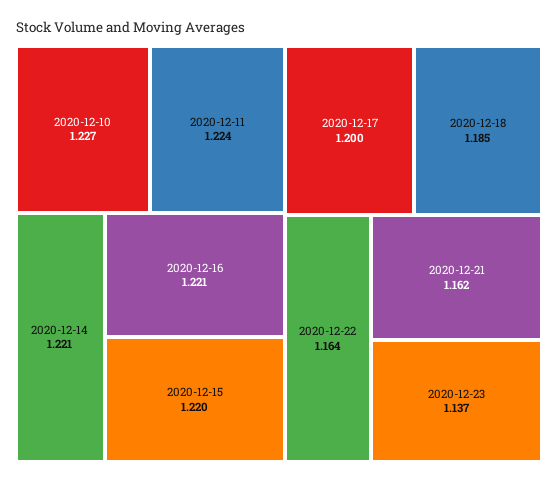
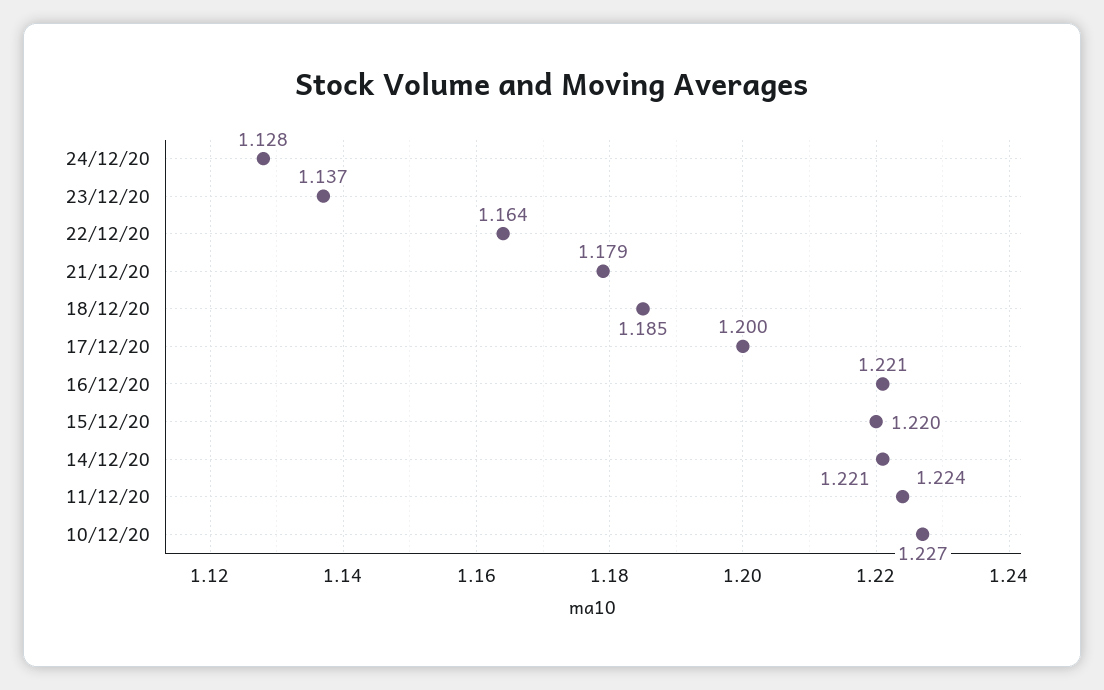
2020-12-21: 1.162 -> 1.179
24/12/20: none -> 1.128

